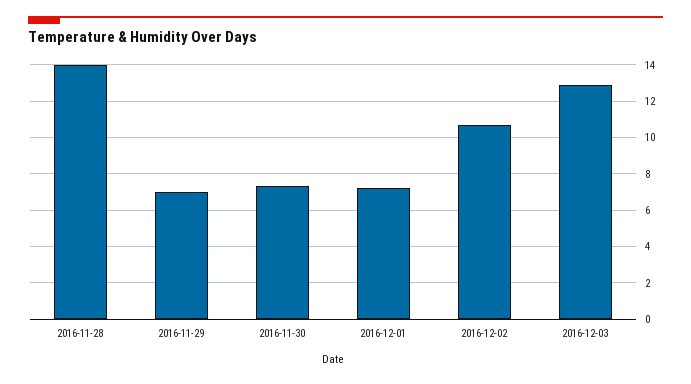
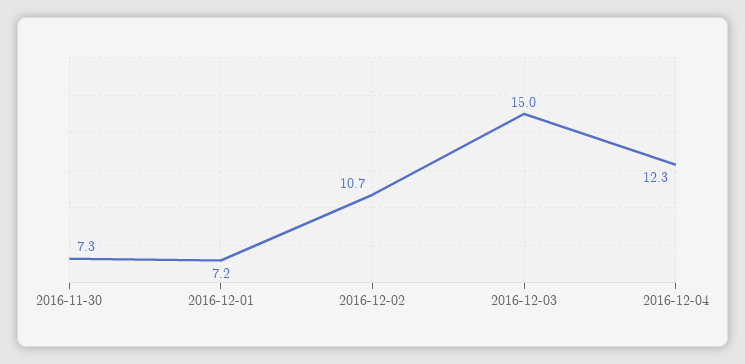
2016-11-28: 14 -> none
2016-11-29: 7 -> none
2016-12-03: 13 -> 15
2016-12-04: none -> 12.3

